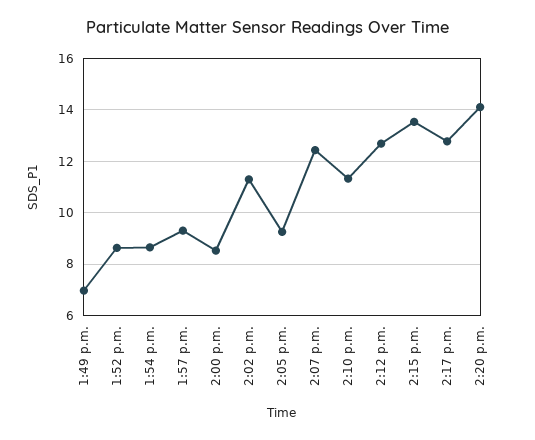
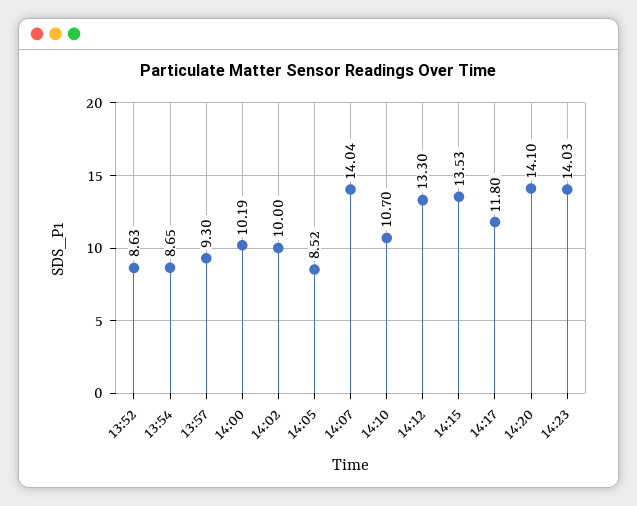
1:49 p.m.: 7 -> none
2:00 p.m.: 8.5 -> 10.19
2:02 p.m.: 11.25 -> 10
2:05 p.m.: 9.25 -> 8.52
2:07 p.m.: 12.5 -> 14.04
2:10 p.m.: 11.25 -> 10.7
2:12 p.m.: 12.75 -> 13.3
2:17 p.m.: 12.75 -> 11.8
14:23: none -> 14.03

